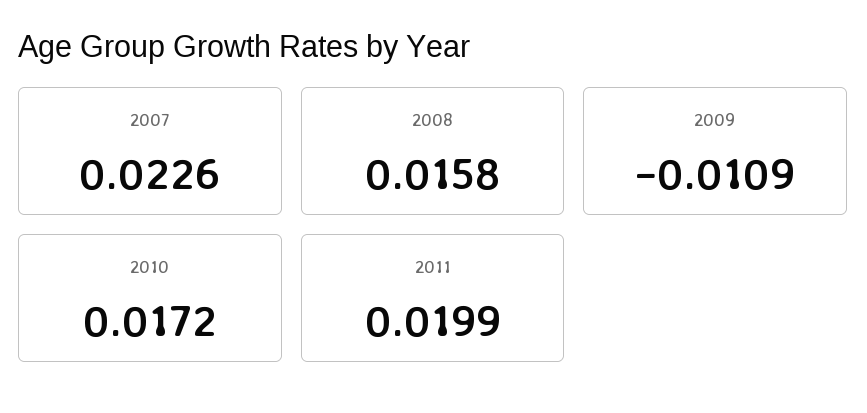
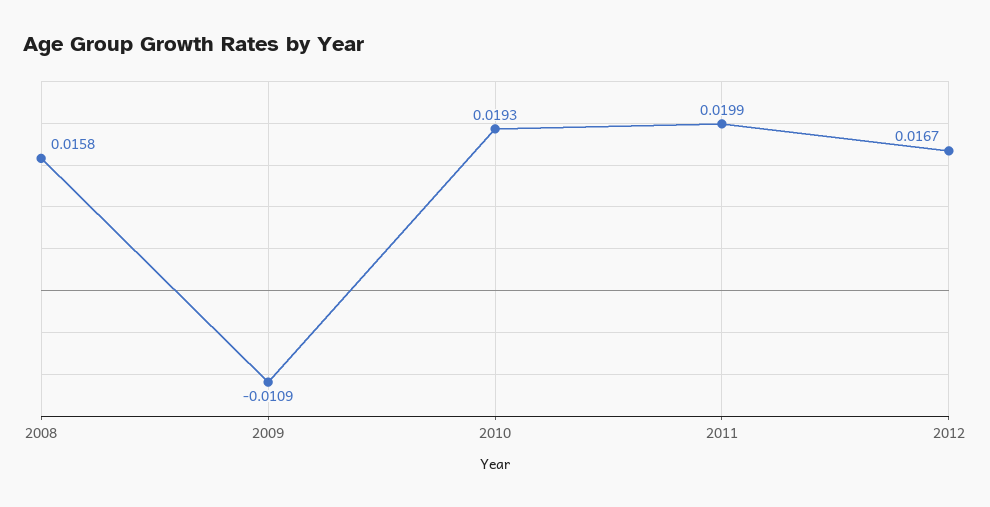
2007: 0.0226 -> none
2010: 0.0172 -> 0.0193
2012: none -> 0.0167

